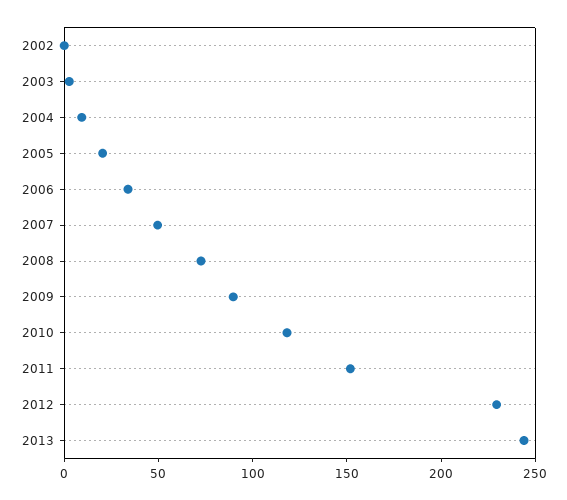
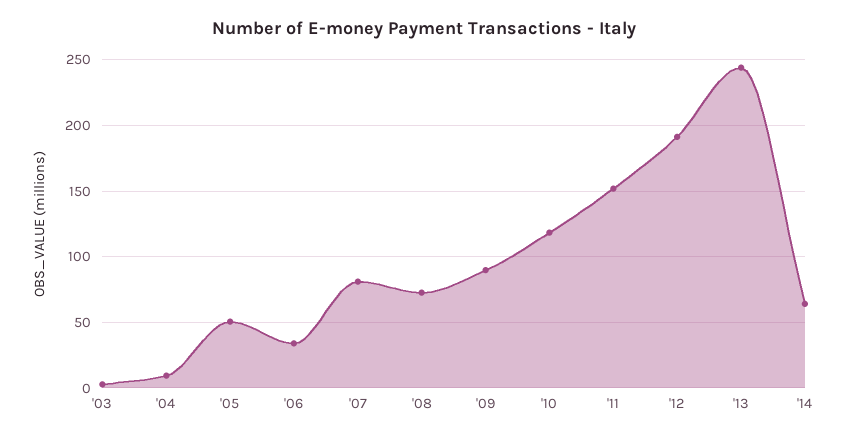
2002: 0 -> none
2005: 20 -> 50
2007: 50 -> 80
2012: 230 -> 190
'14: none -> 65

